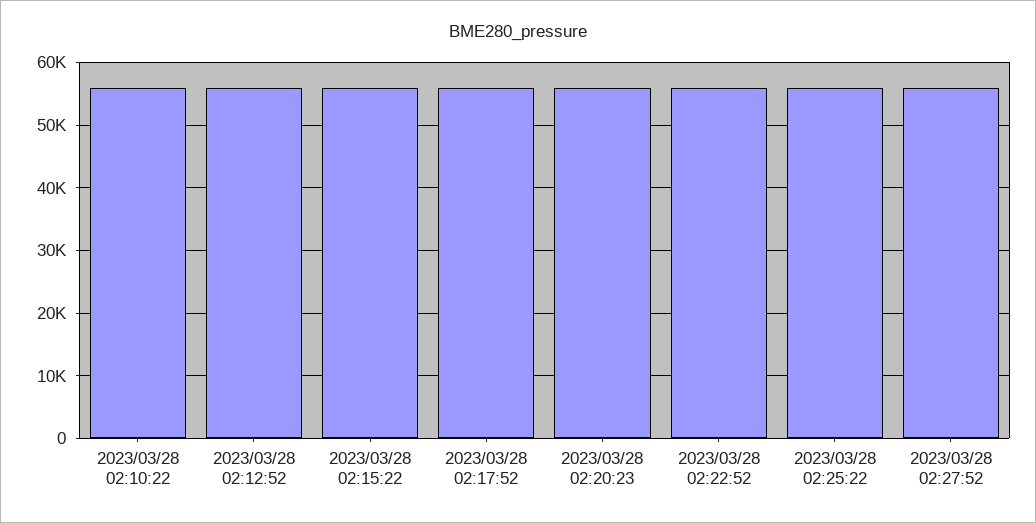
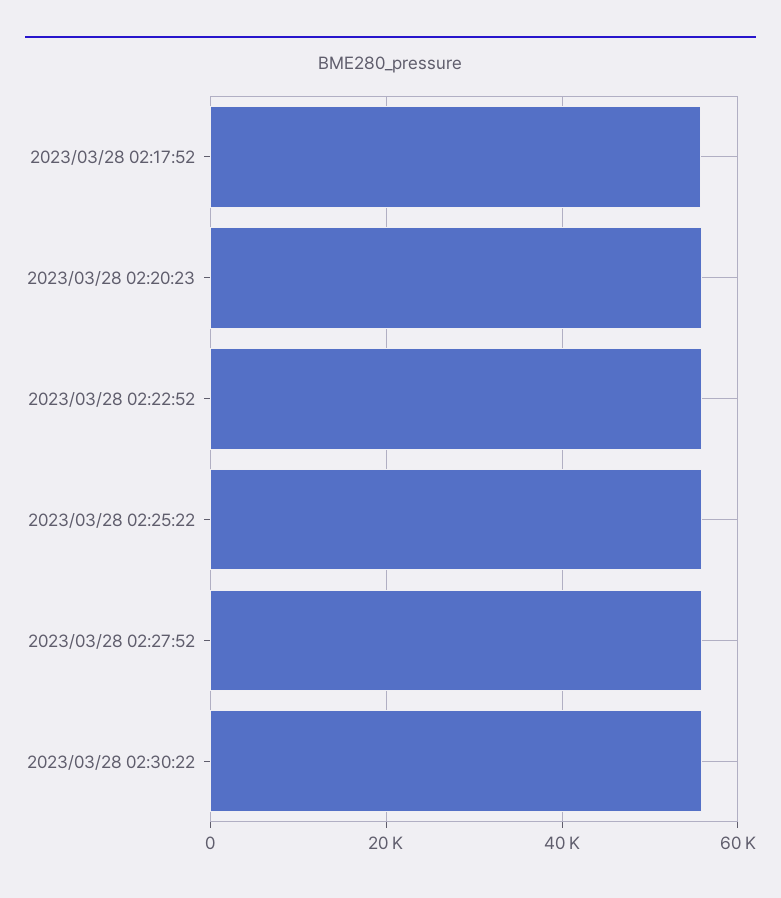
2023/03/28 02:10:22: 56000 -> none
2023/03/28 02:12:52: 56000 -> none
2023/03/28 02:15:22: 56000 -> none
2023/03/28 02:30:22: none -> 56000

